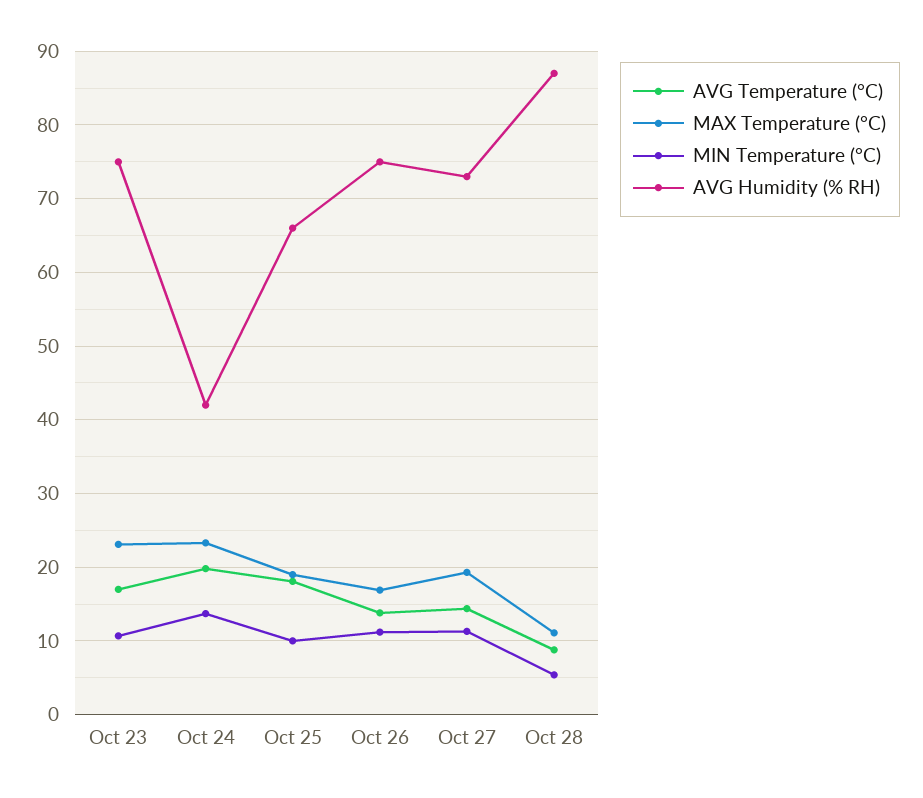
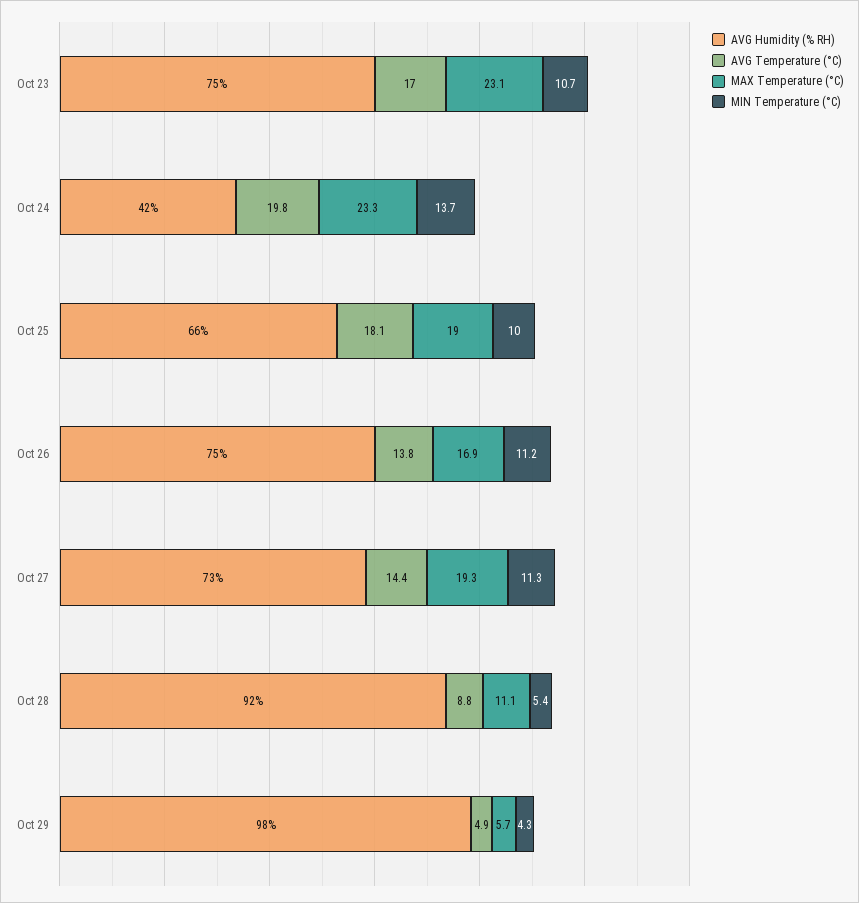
AVG Humidity (% RH), Oct 28: 87 -> 92
AVG Humidity (% RH), Oct 29: none -> 98
AVG Temperature (°C), Oct 29: none -> 4.9
MAX Temperature (°C), Oct 29: none -> 5.7
MIN Temperature (°C), Oct 29: none -> 4.3

